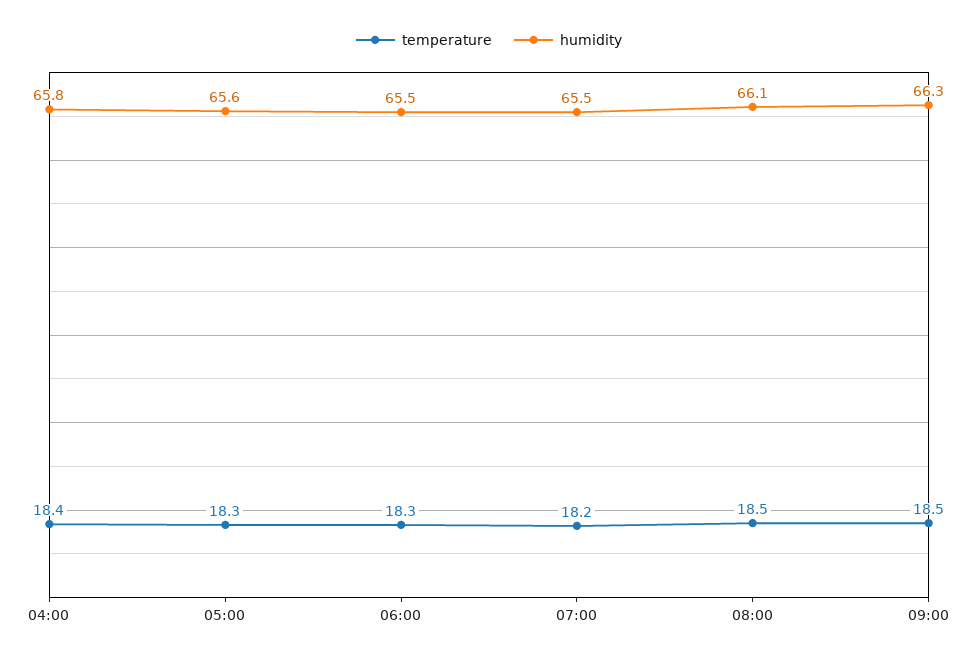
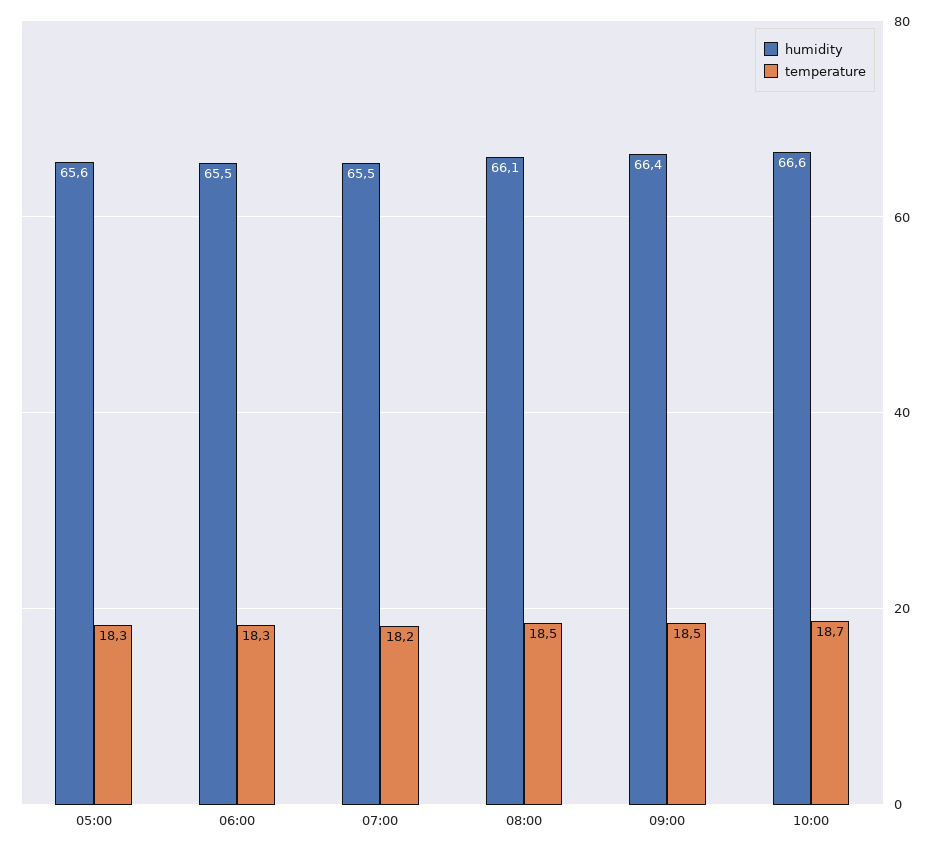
temperature, 04:00: 18.4 -> none
humidity, 04:00: 65.8 -> none
humidity, 09:00: 66.3 -> 66.4
humidity, 10:00: none -> 66.6
temperature, 10:00: none -> 18.7

